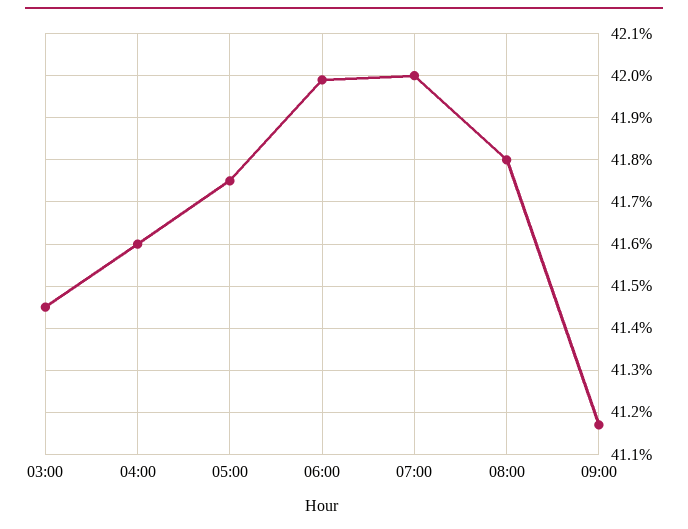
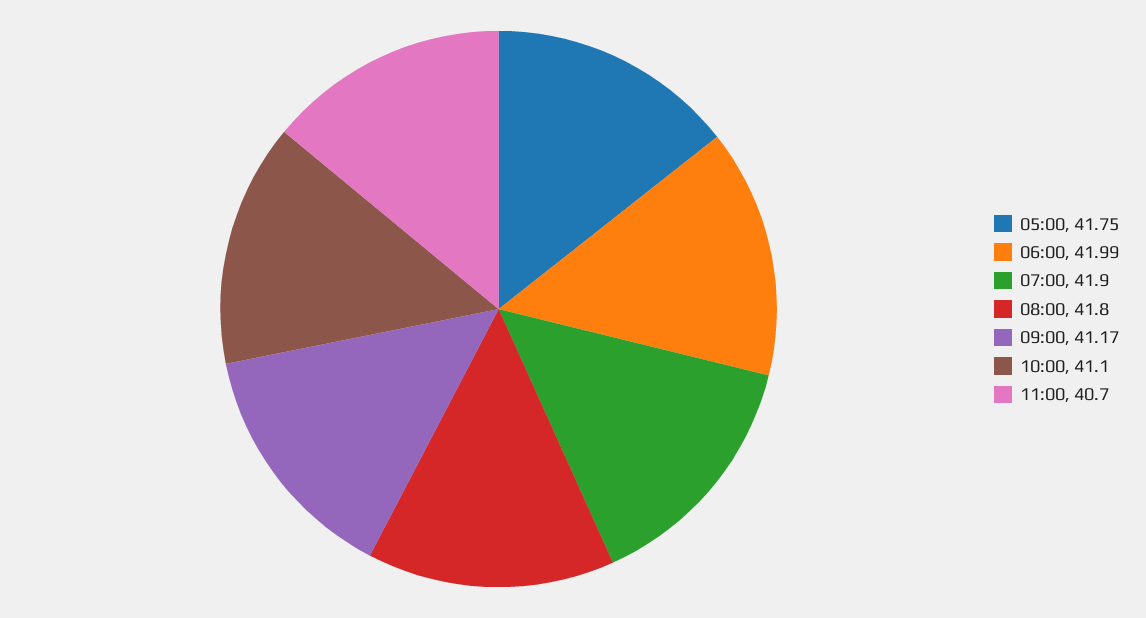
03:00: 41.45 -> none
04:00: 41.6 -> none
07:00: 42 -> 41.9
10:00: none -> 41.1
11:00: none -> 40.7

